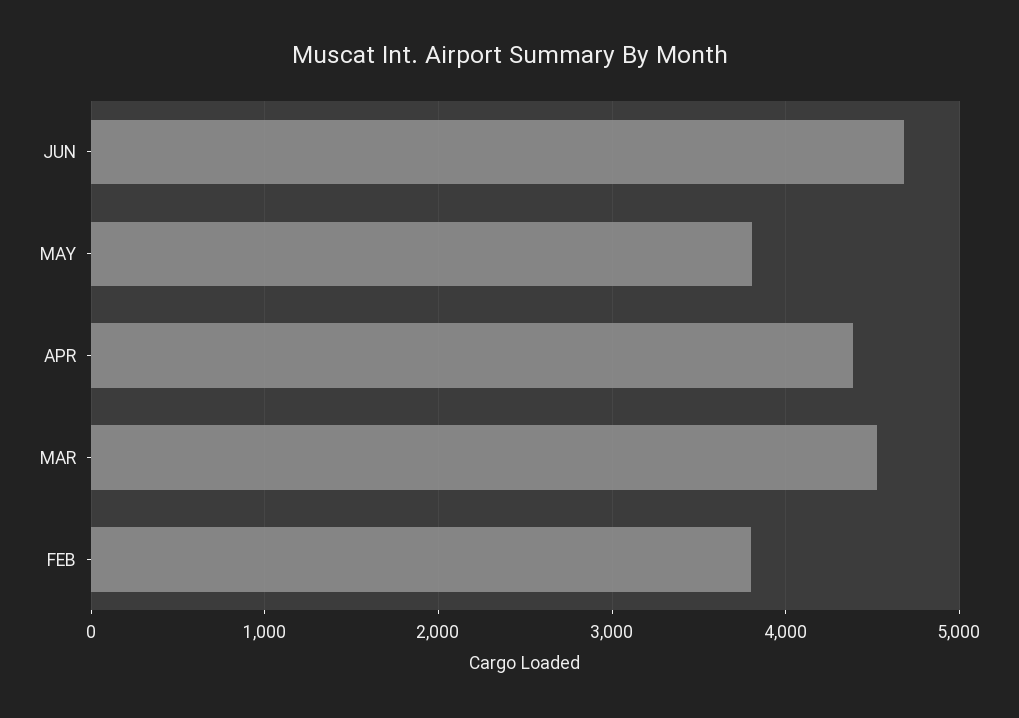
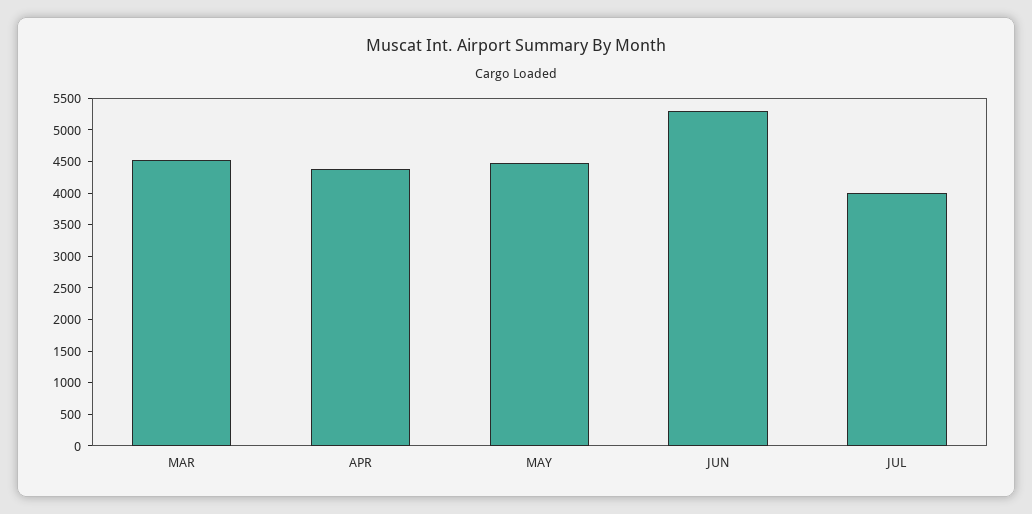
JUN: 4700 -> 5250
MAY: 3800 -> 4500
FEB: 3800 -> none
JUL: none -> 4000

